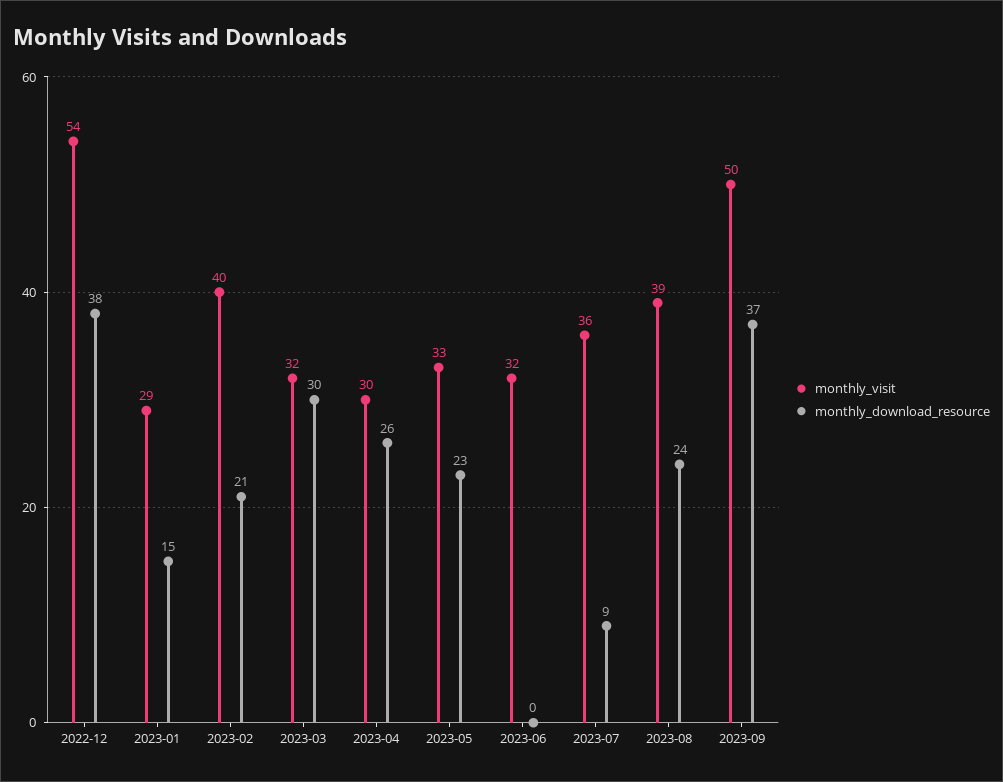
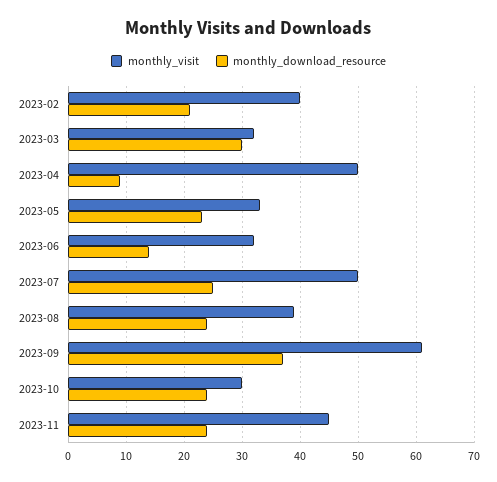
monthly_visit, 2022-12: 54 -> none
monthly_download_resource, 2022-12: 38 -> none
monthly_visit, 2023-01: 29 -> none
monthly_download_resource, 2023-01: 15 -> none
monthly_visit, 2023-04: 30 -> 50
monthly_download_resource, 2023-04: 26 -> 10
monthly_download_resource, 2023-06: 0 -> 15
monthly_visit, 2023-07: 36 -> 50
monthly_download_resource, 2023-07: 9 -> 25
monthly_visit, 2023-09: 50 -> 60
monthly_visit, 2023-10: none -> 30
monthly_download_resource, 2023-10: none -> 25
monthly_visit, 2023-11: none -> 45
monthly_download_resource, 2023-11: none -> 25

